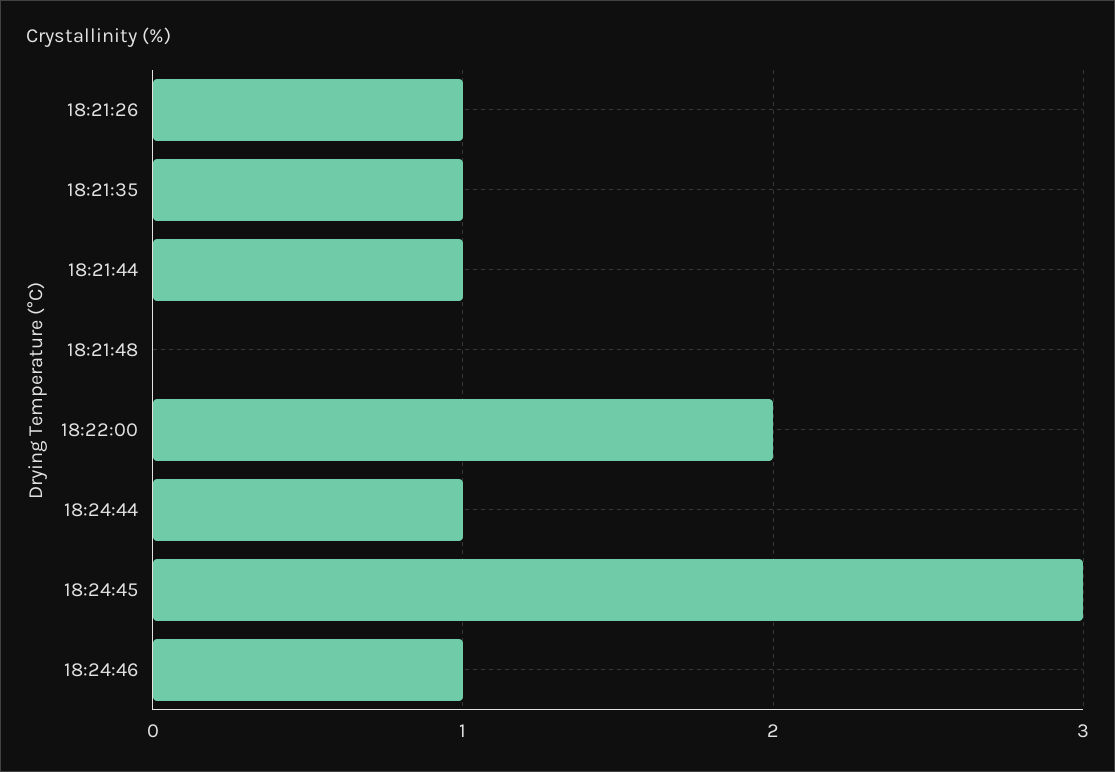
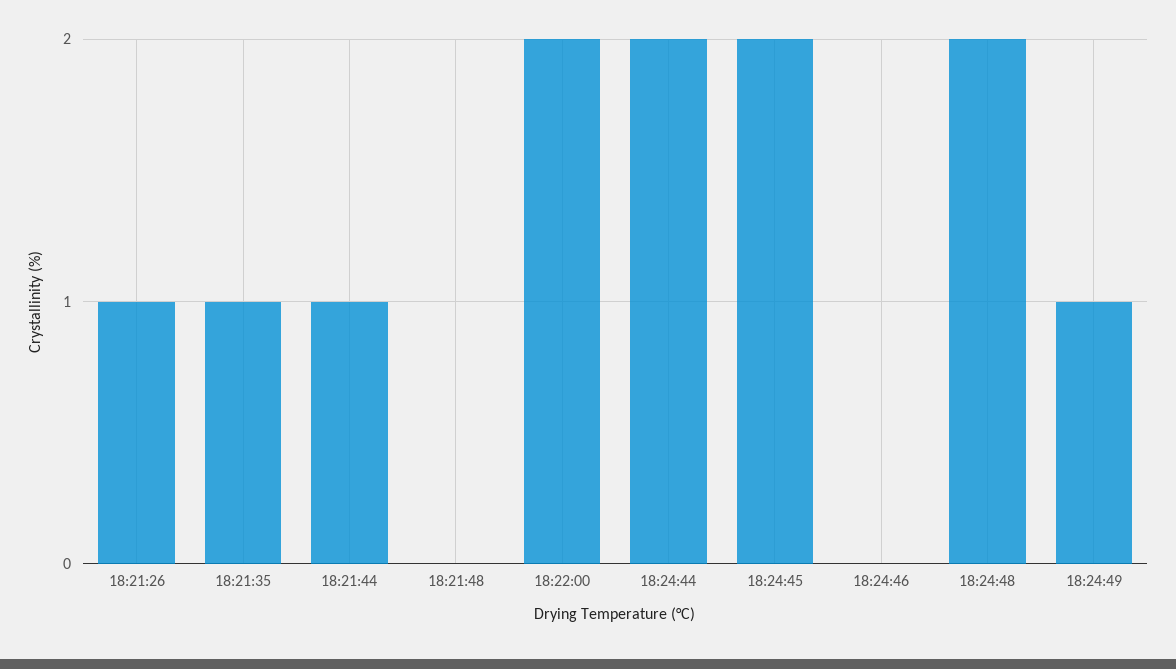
18:24:44: 1 -> 2
18:24:45: 3 -> 2
18:24:46: 1 -> 0
18:24:48: none -> 2
18:24:49: none -> 1

